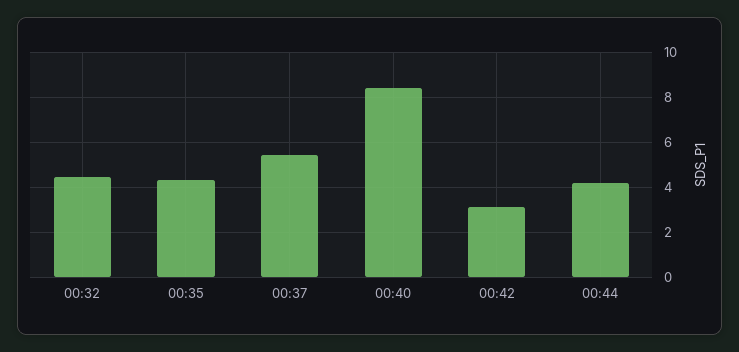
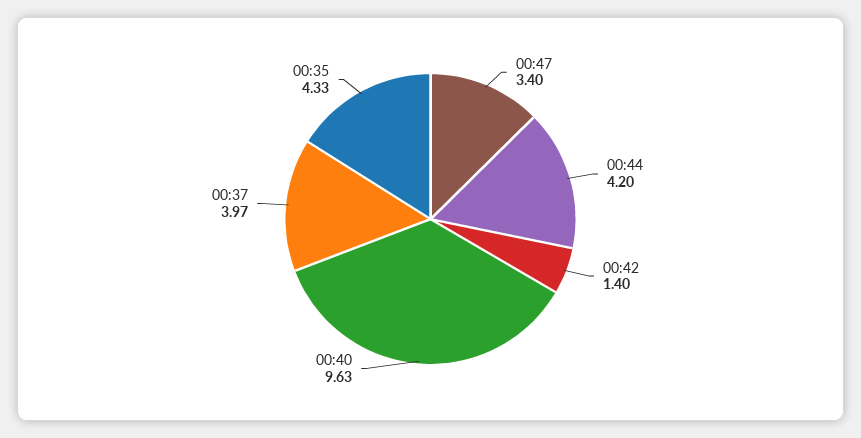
00:32: 4.5 -> none
00:37: 5.5 -> 3.97
00:40: 8.5 -> 9.63
00:42: 3 -> 1.4
00:47: none -> 3.4

